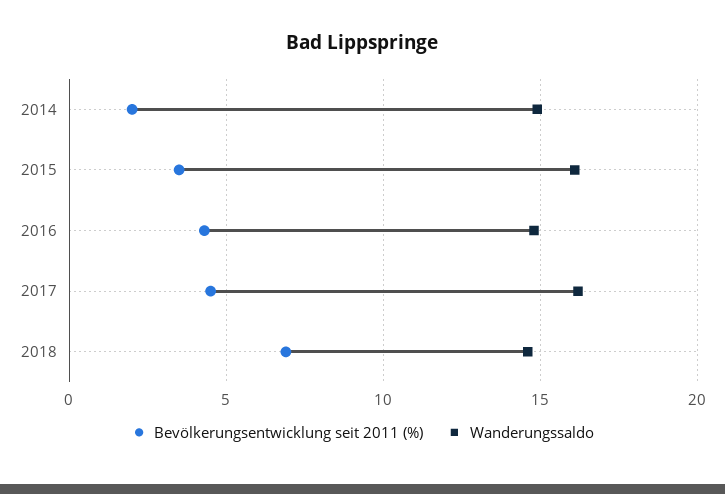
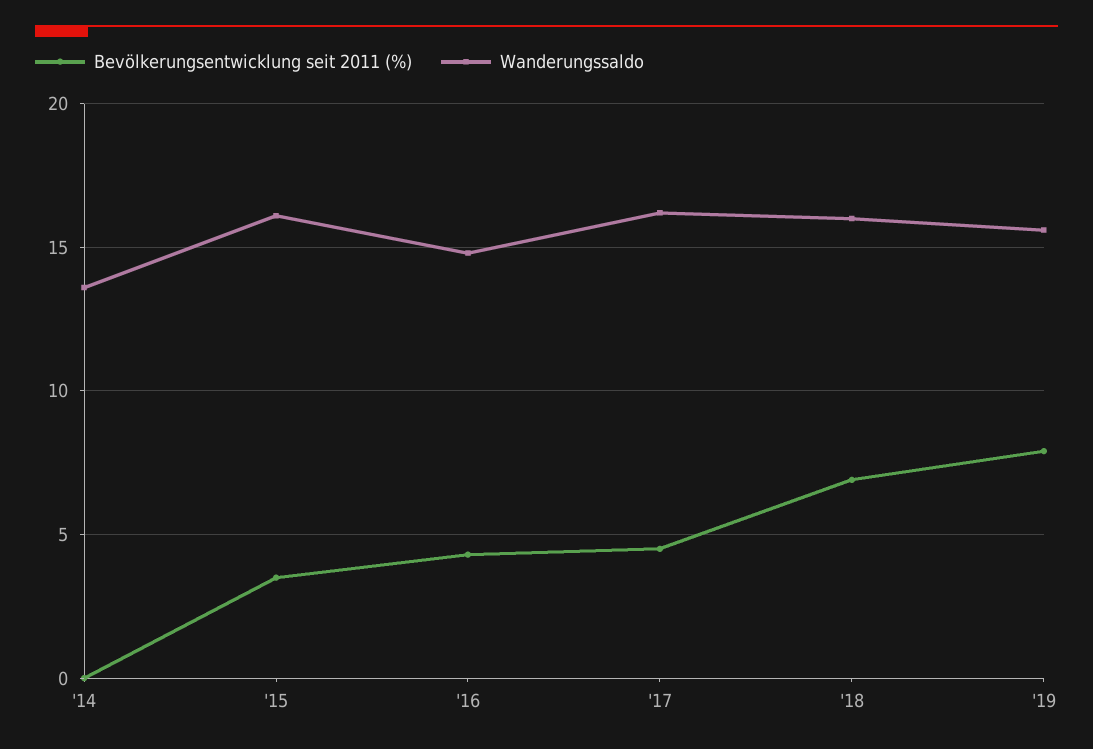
Bevölkerungsentwicklung seit 2011 (%), 2014: 2 -> 0
Wanderungssaldo, 2014: 15 -> 13.5
Wanderungssaldo, 2018: 14.5 -> 16
Bevölkerungsentwicklung seit 2011 (%), '19: none -> 8
Wanderungssaldo, '19: none -> 15.5

